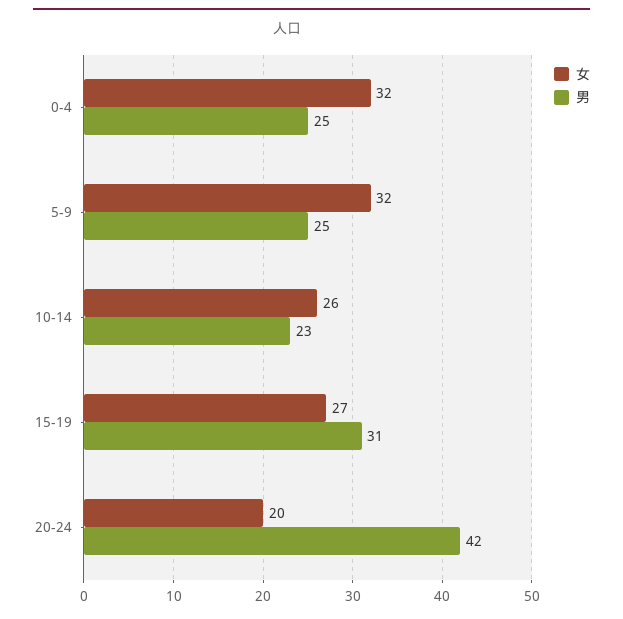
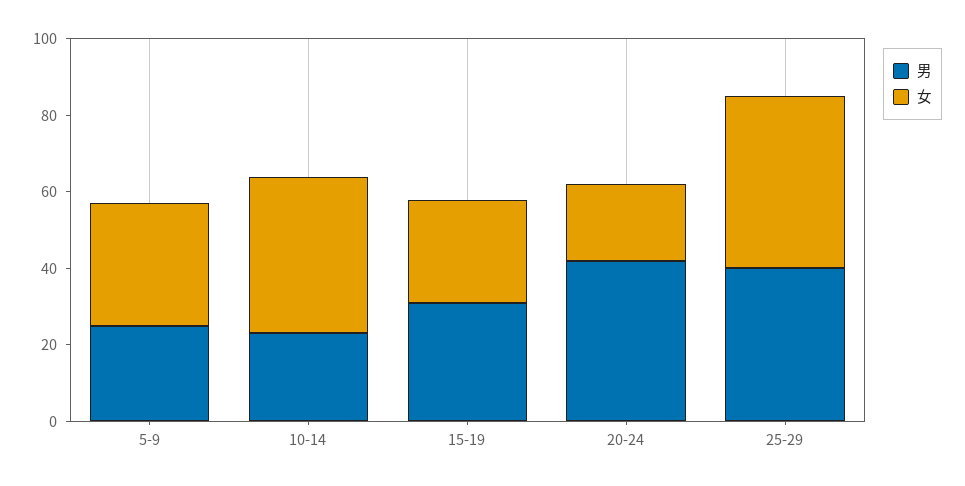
女, 0-4: 32 -> none
男, 0-4: 25 -> none
女, 10-14: 26 -> 40
男, 25-29: none -> 40
女, 25-29: none -> 45

